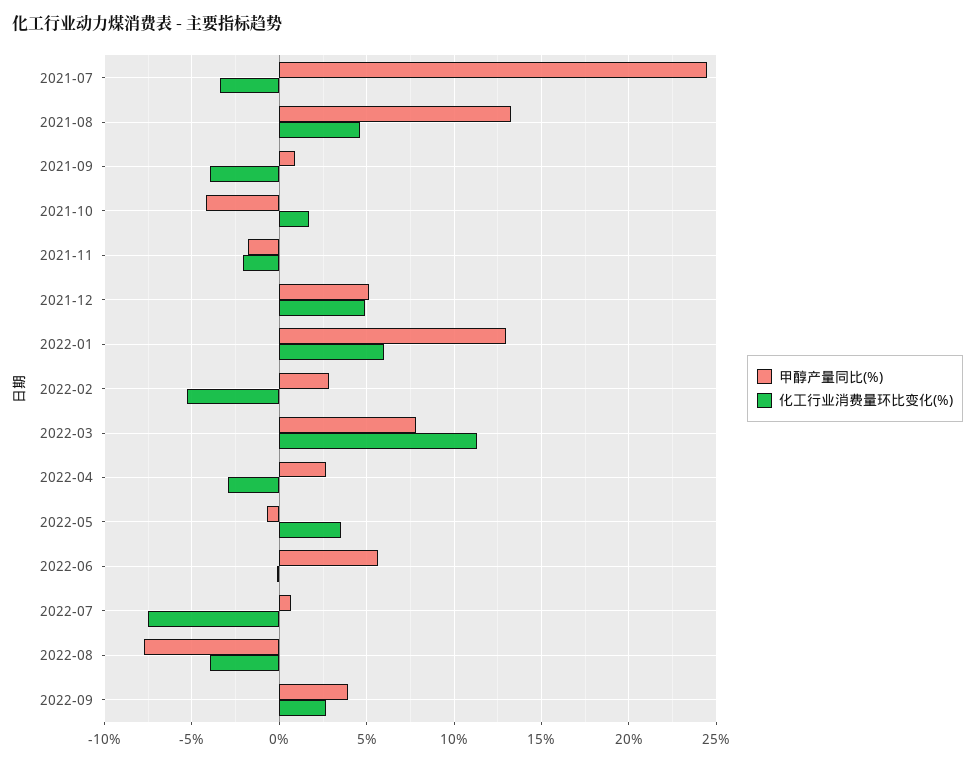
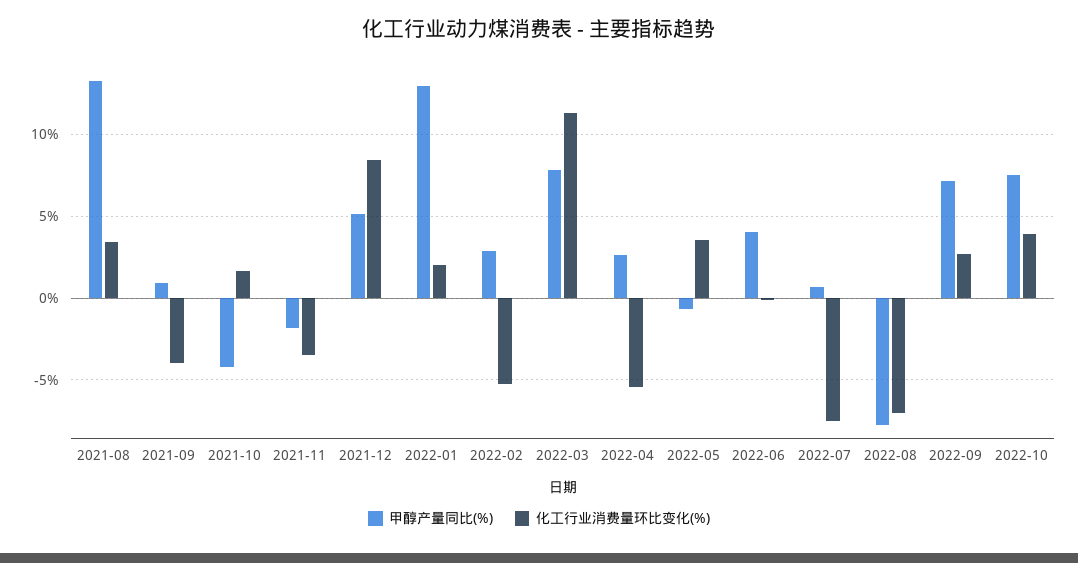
甲醇产量同比(%), 2021-07: 24.5 -> none
化工行业消费量环比变化(%), 2021-07: -3.5 -> none
化工行业消费量环比变化(%), 2021-08: 4.5 -> 3.5
化工行业消费量环比变化(%), 2021-11: -2 -> -3.5
化工行业消费量环比变化(%), 2021-12: 5 -> 8.5
化工行业消费量环比变化(%), 2022-01: 6 -> 2
化工行业消费量环比变化(%), 2022-04: -3 -> -5.5
甲醇产量同比(%), 2022-06: 5.5 -> 4
化工行业消费量环比变化(%), 2022-08: -4 -> -7
甲醇产量同比(%), 2022-09: 4 -> 7
甲醇产量同比(%), 2022-10: none -> 7.5
化工行业消费量环比变化(%), 2022-10: none -> 4

